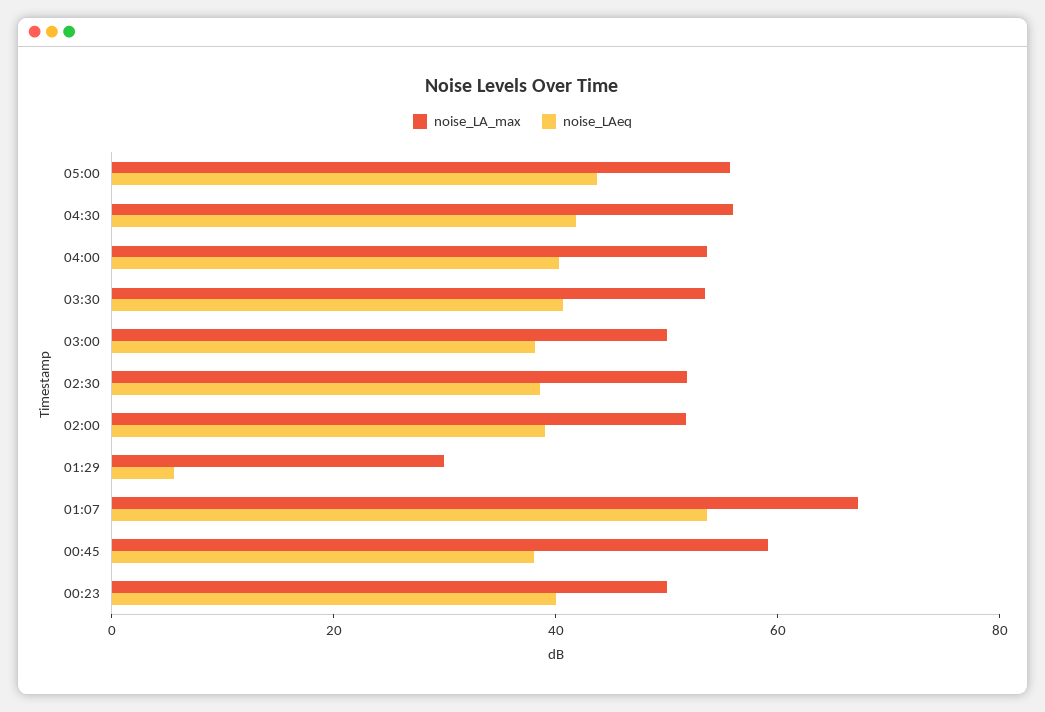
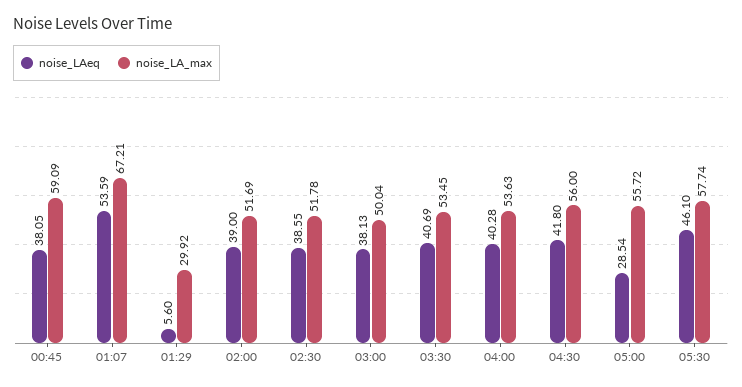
noise_LAeq, 05:00: 45 -> 28.54
noise_LA_max, 00:23: 50 -> none
noise_LAeq, 00:23: 40 -> none
noise_LAeq, 05:30: none -> 46.1
noise_LA_max, 05:30: none -> 57.74

